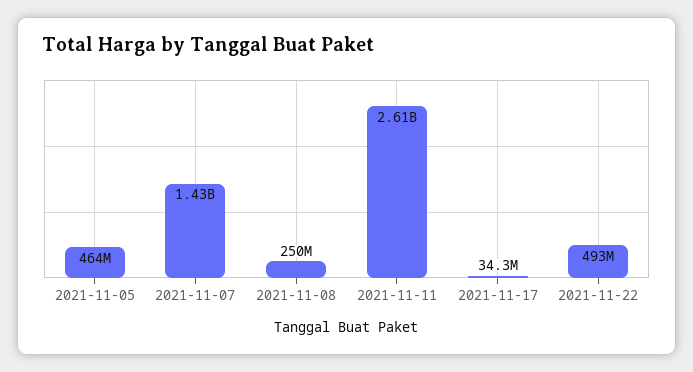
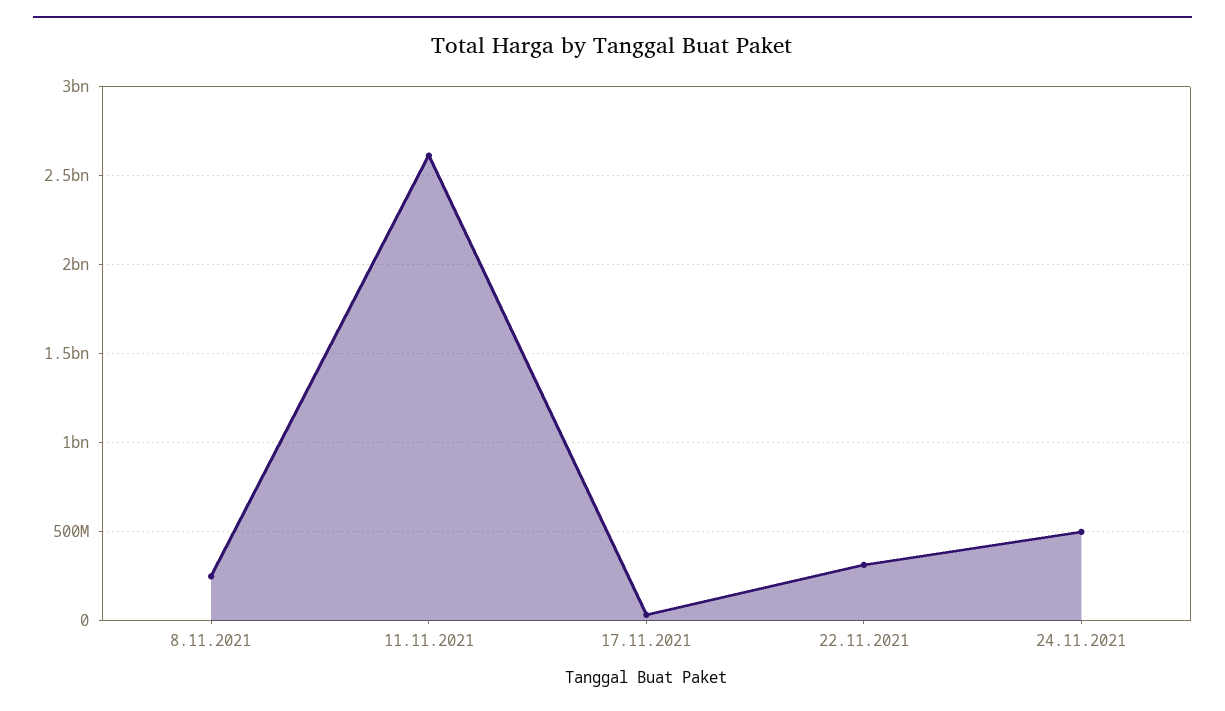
2021-11-05: 464000000 -> none
2021-11-07: 1430000000 -> none
2021-11-22: 493000000 -> 300000000
24.11.2021: none -> 500000000

